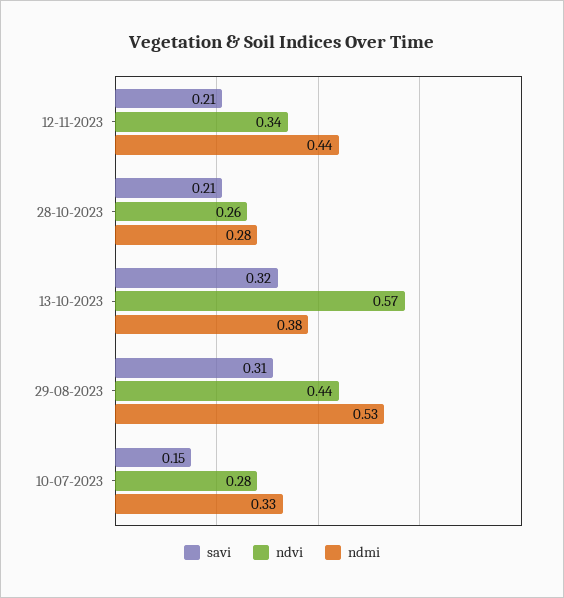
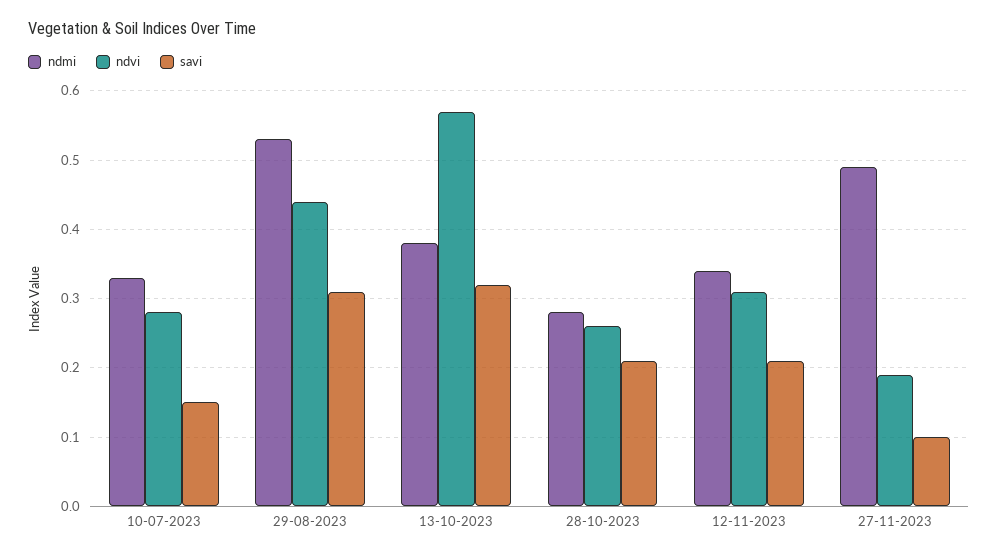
ndvi, 12-11-2023: 0.34 -> 0.31
ndmi, 12-11-2023: 0.44 -> 0.34
ndmi, 27-11-2023: none -> 0.49
ndvi, 27-11-2023: none -> 0.19
savi, 27-11-2023: none -> 0.1

